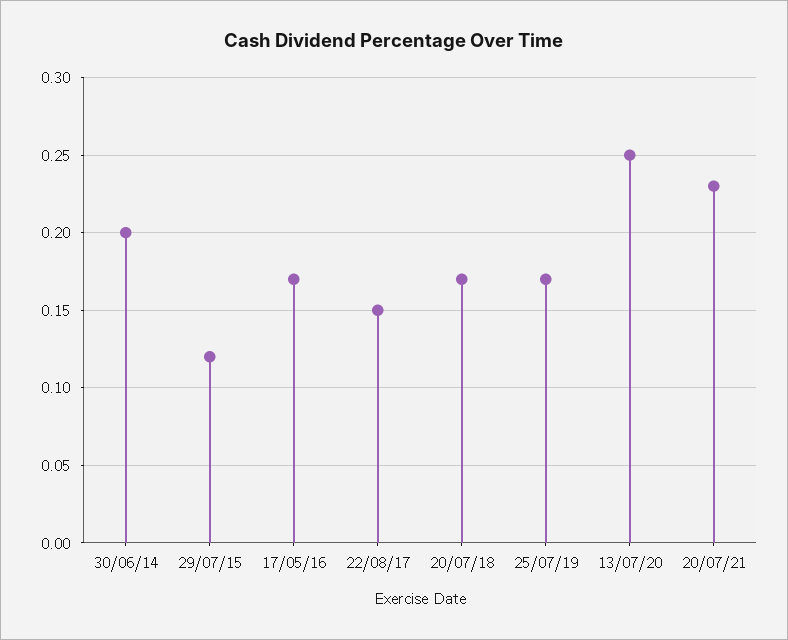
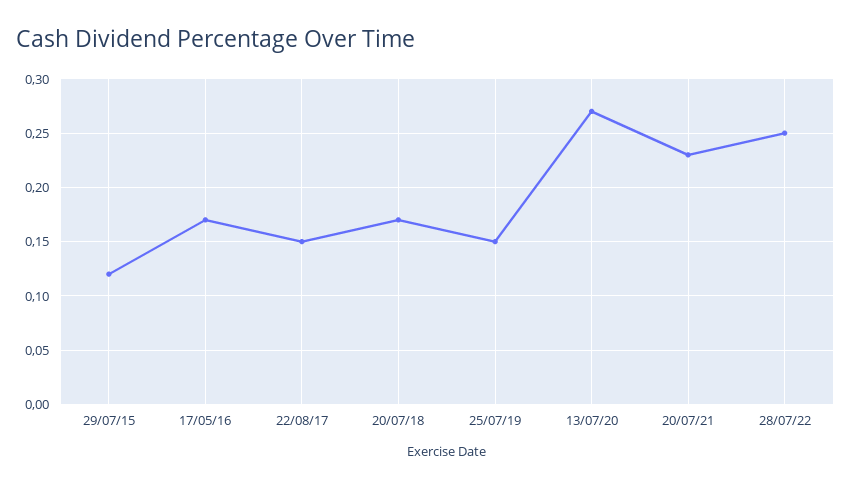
30/06/14: 0.2 -> none
25/07/19: 0.17 -> 0.15
13/07/20: 0.25 -> 0.27
28/07/22: none -> 0.25

